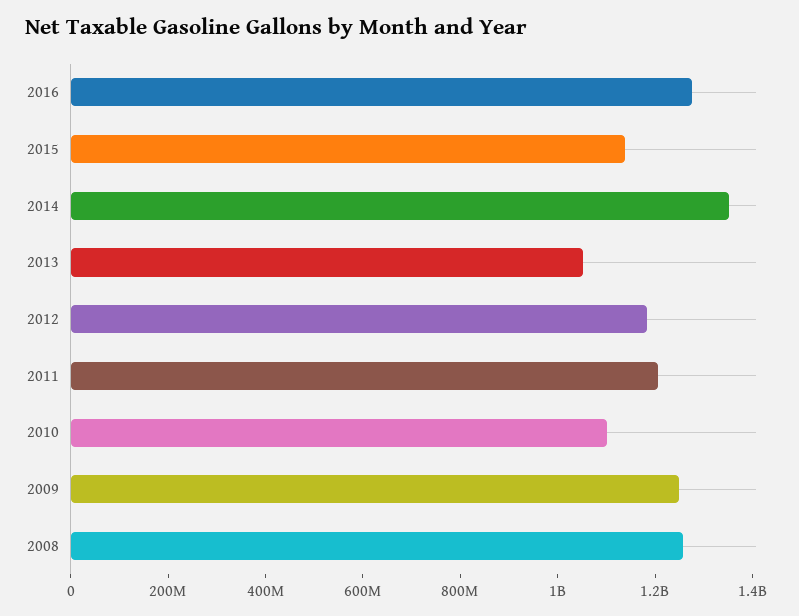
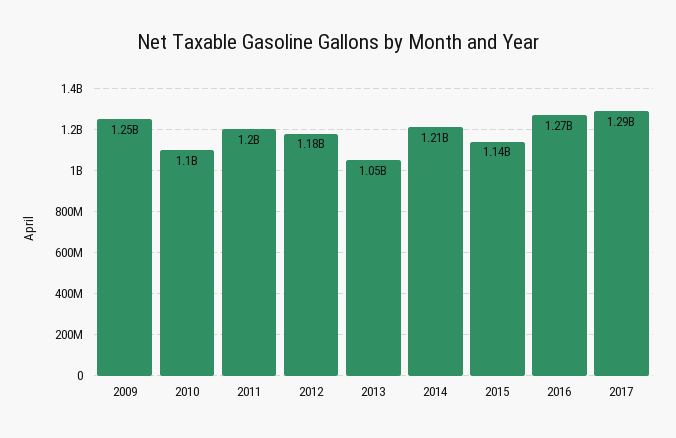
2014: 1350000000 -> 1210000000
2008: 1250000000 -> none
2017: none -> 1290000000

